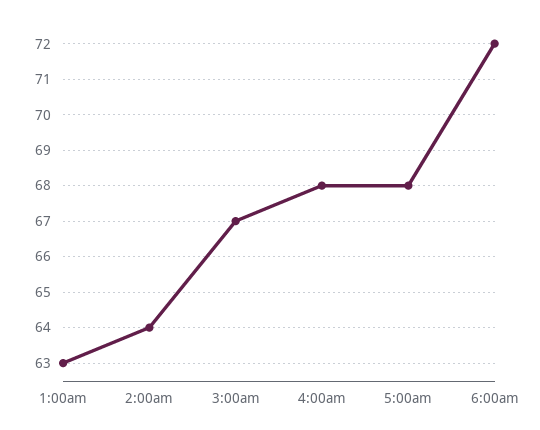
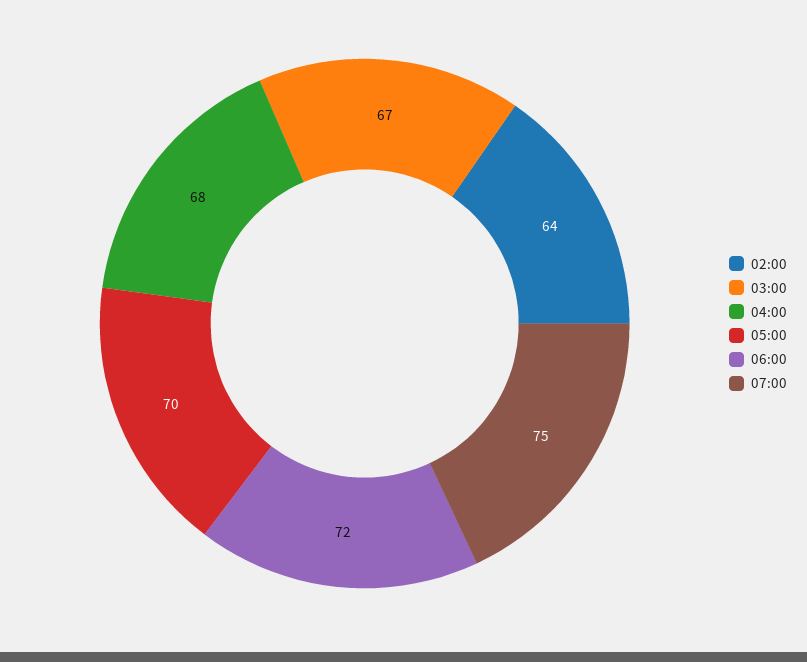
1:00am: 63 -> none
5:00am: 68 -> 70
07:00: none -> 75

